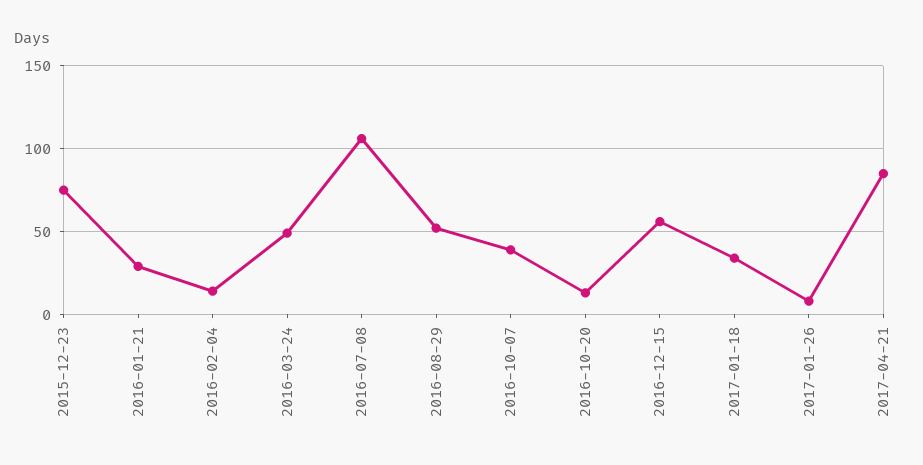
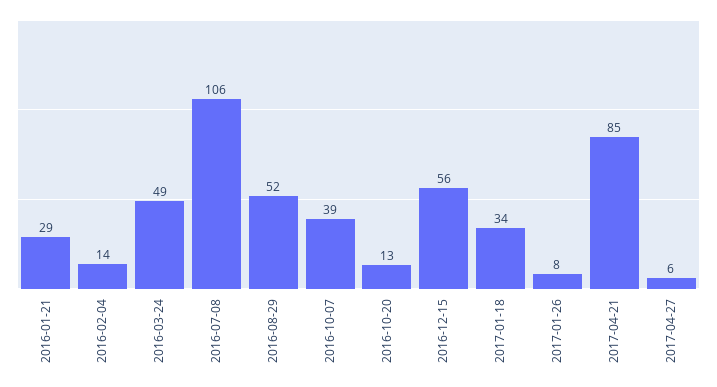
2015-12-23: 75 -> none
2017-04-27: none -> 6

